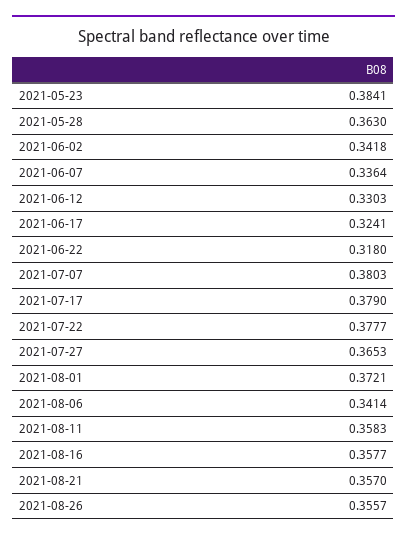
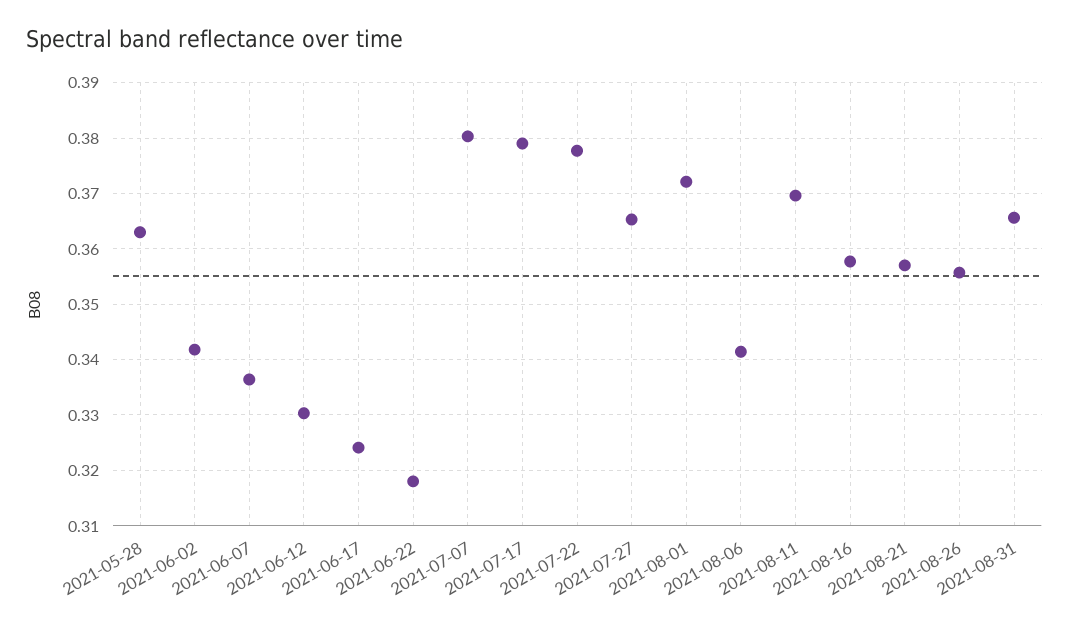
2021-05-23: 0.3841 -> none
2021-08-11: 0.3583 -> 0.37
2021-08-31: none -> 0.366

